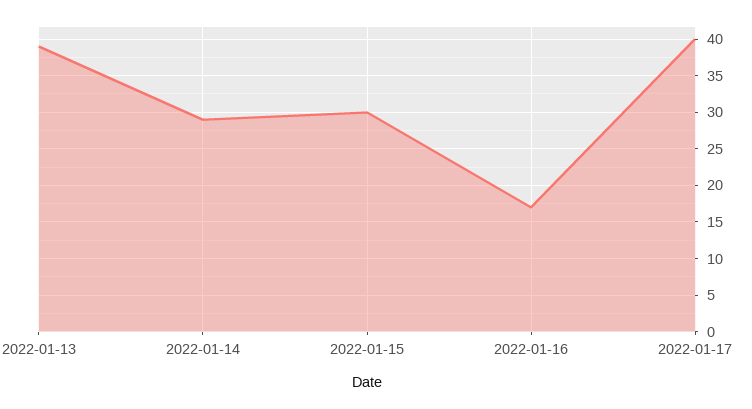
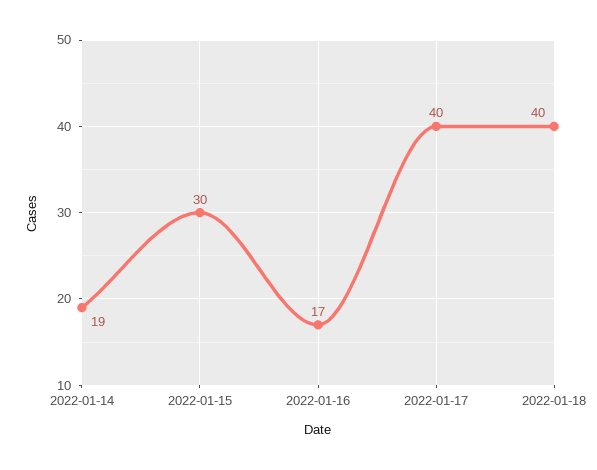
2022-01-13: 39 -> none
2022-01-14: 29 -> 19
2022-01-18: none -> 40

